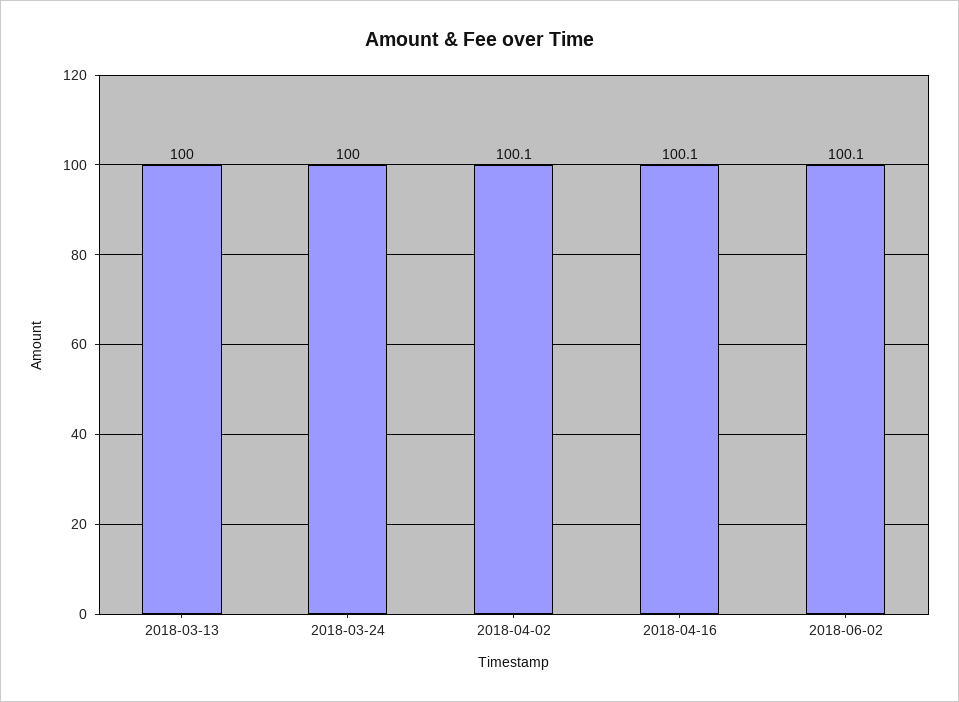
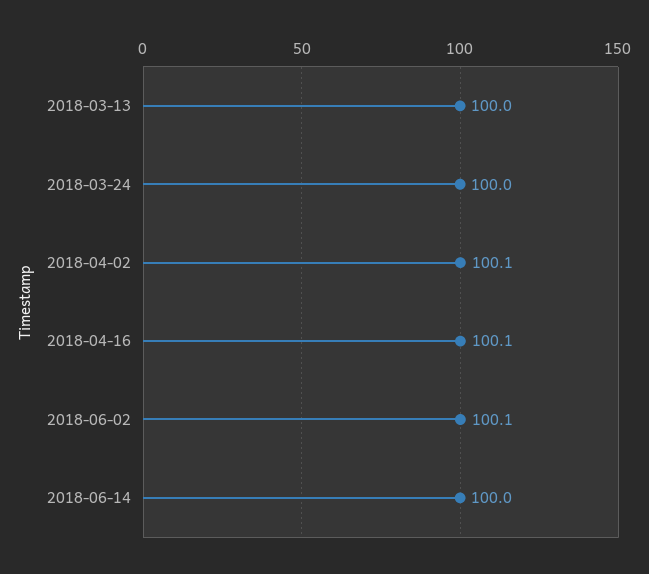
2018-06-14: none -> 100

